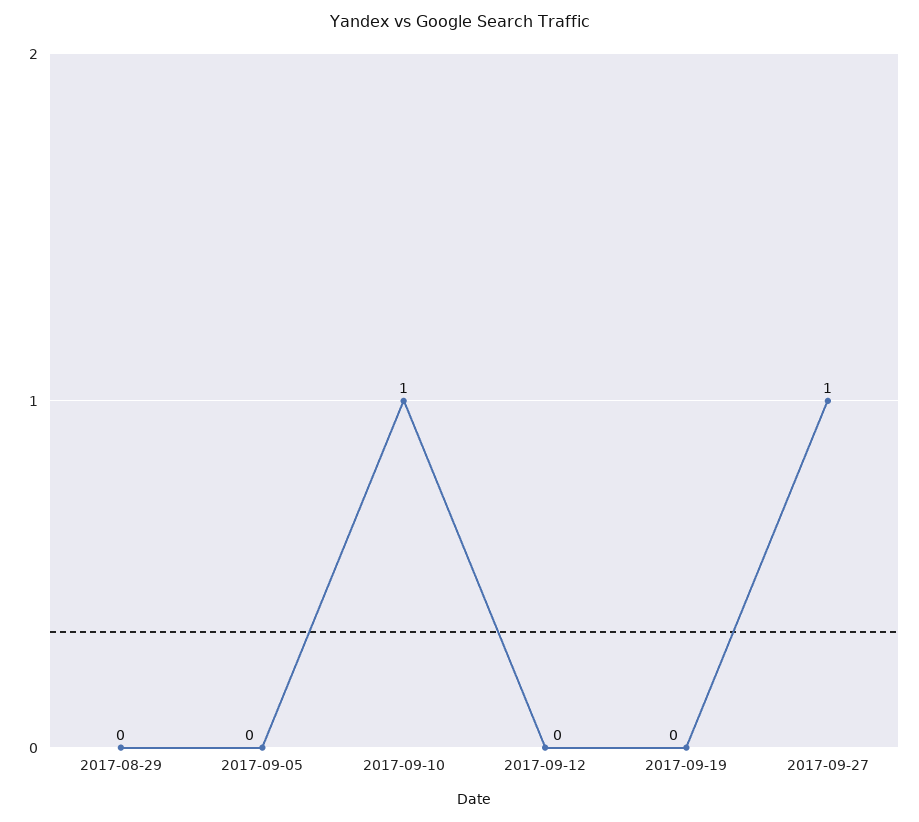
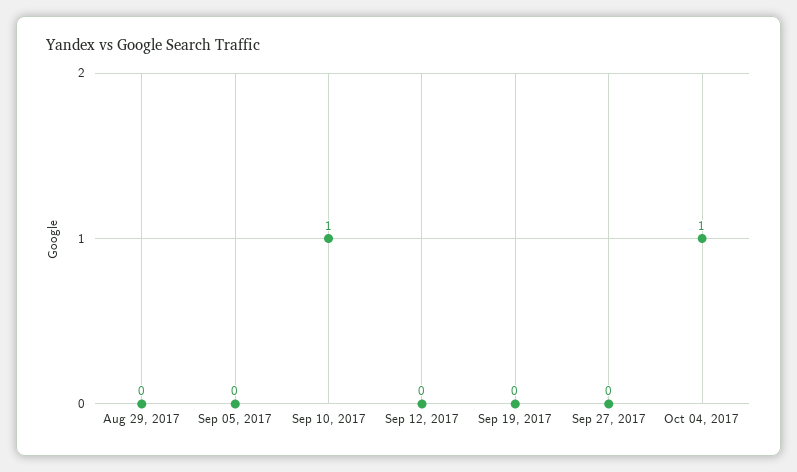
2017-09-27: 1 -> 0
Oct 04, 2017: none -> 1

